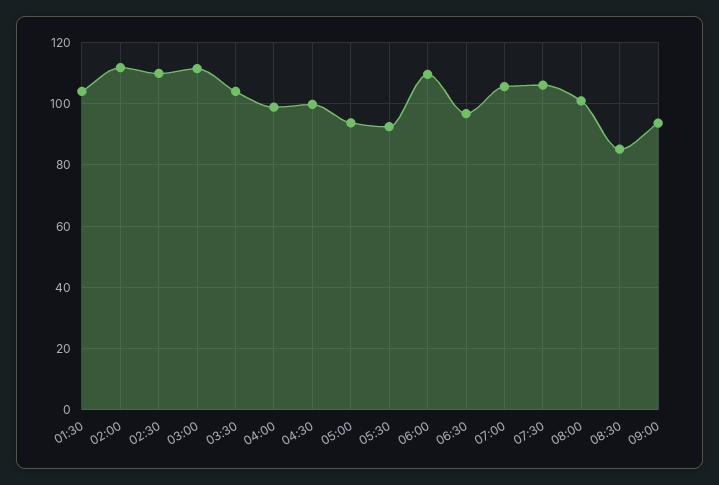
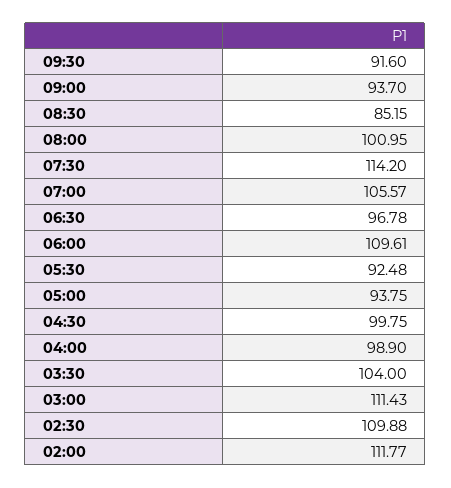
01:30: 104 -> none
07:30: 106 -> 114.2
09:30: none -> 91.6

